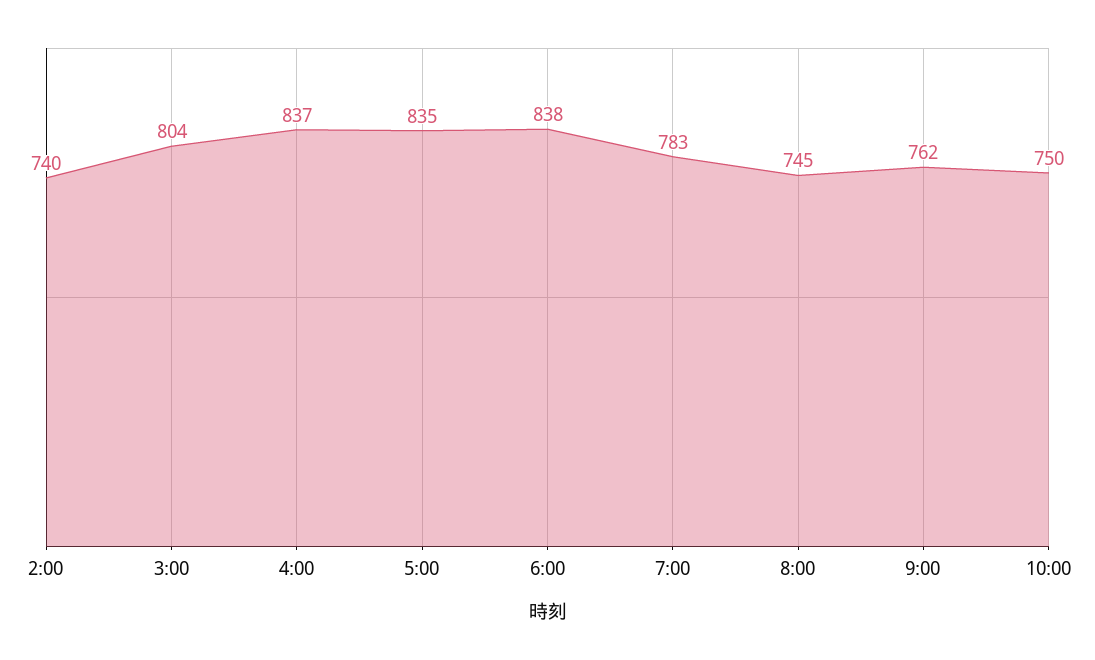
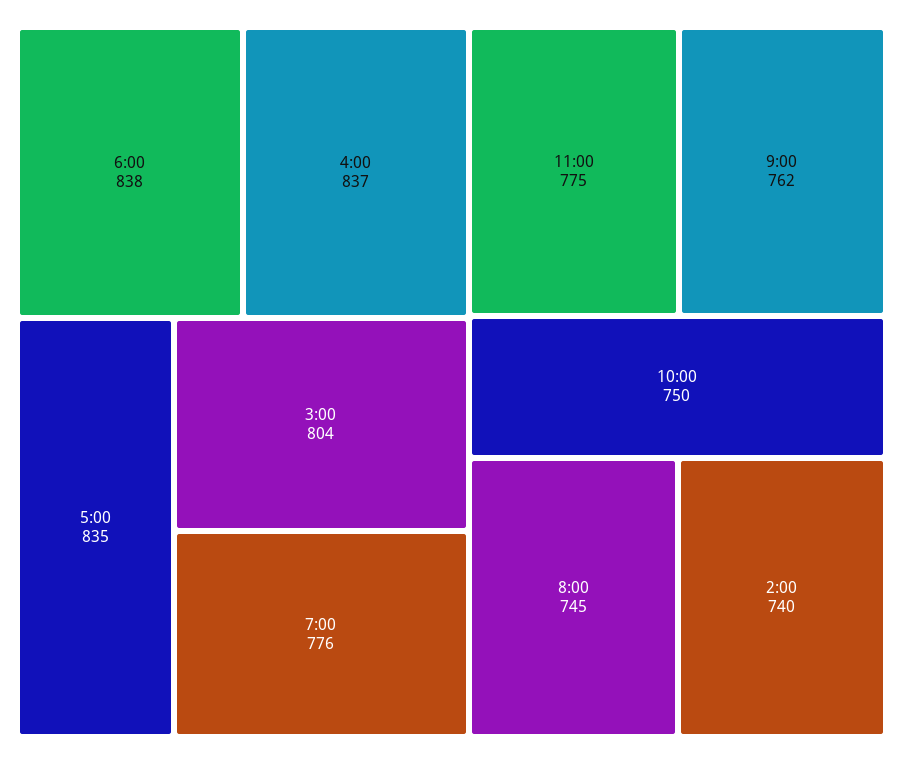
7:00: 783 -> 776
11:00: none -> 775

